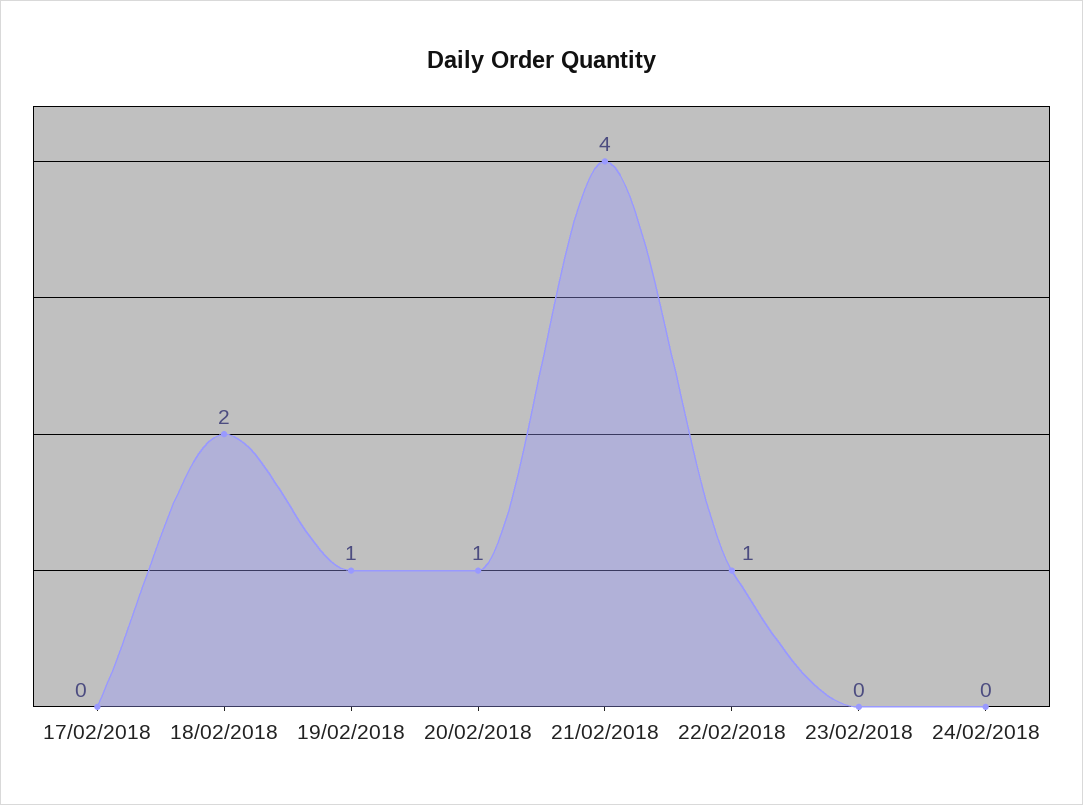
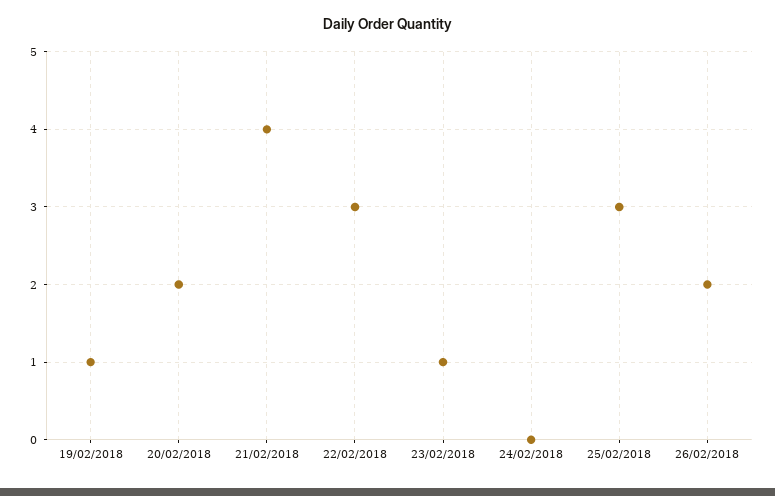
17/02/2018: 0 -> none
18/02/2018: 2 -> none
20/02/2018: 1 -> 2
22/02/2018: 1 -> 3
23/02/2018: 0 -> 1
25/02/2018: none -> 3
26/02/2018: none -> 2

